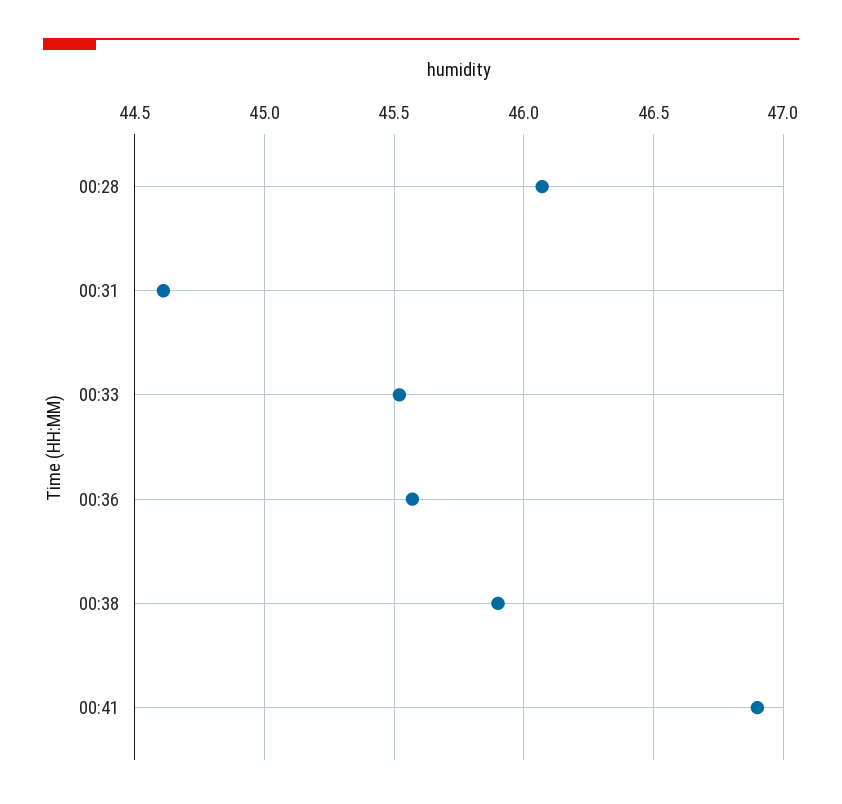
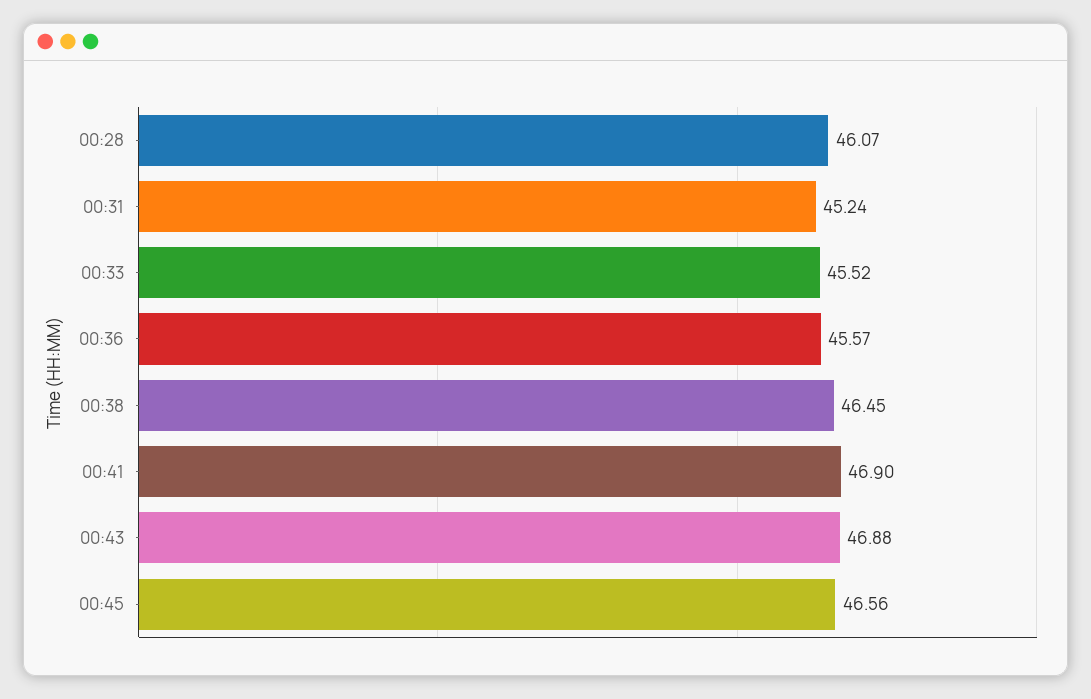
00:31: 44.6 -> 45.24
00:38: 45.9 -> 46.45
00:43: none -> 46.88
00:45: none -> 46.56

